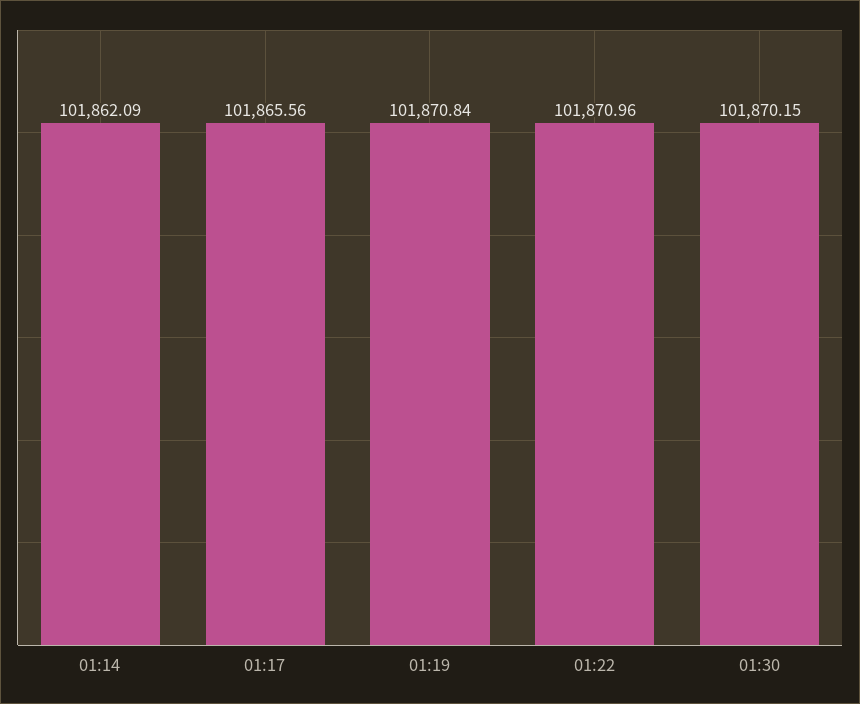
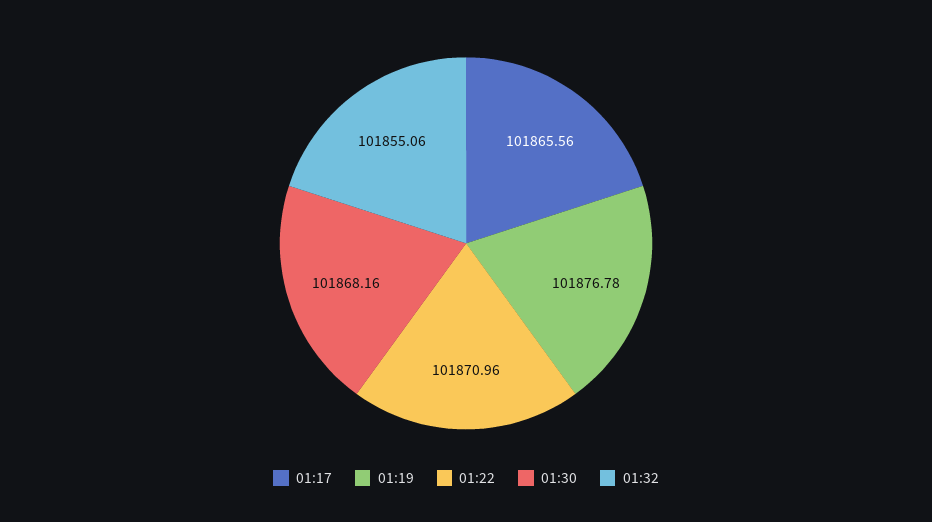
01:14: 101862.09 -> none
01:19: 101870.84 -> 101876.78
01:30: 101870.15 -> 101868.16
01:32: none -> 101855.06

